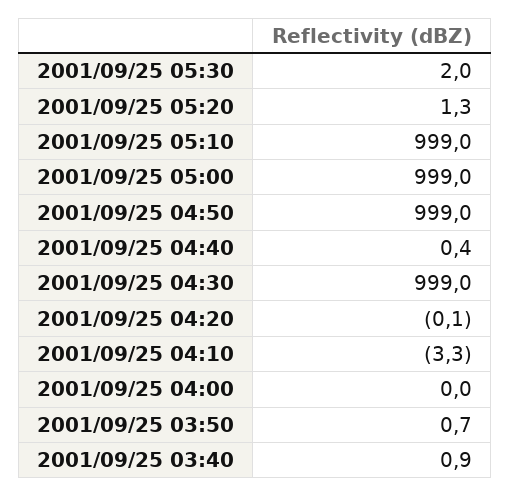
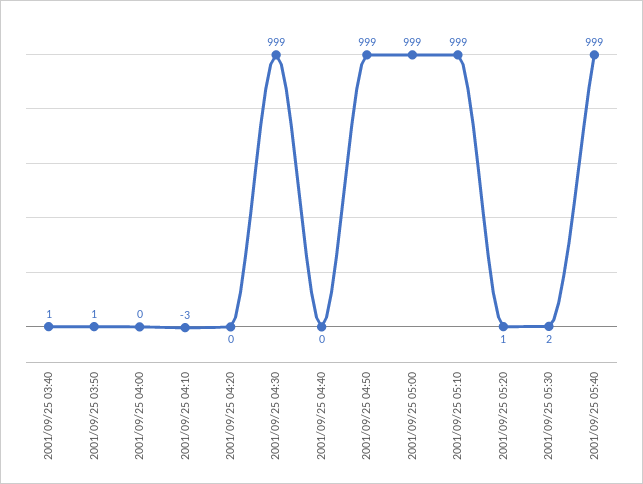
2001/09/25 05:40: none -> 999

